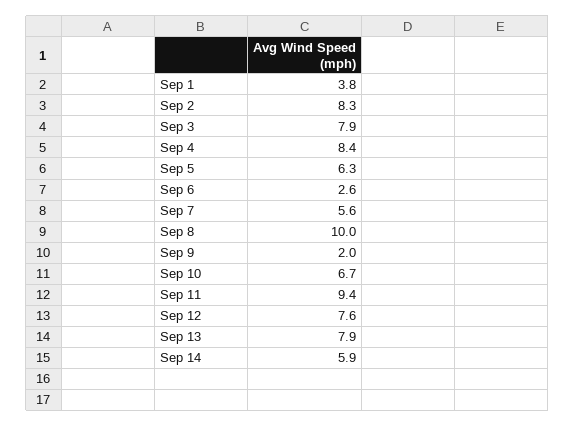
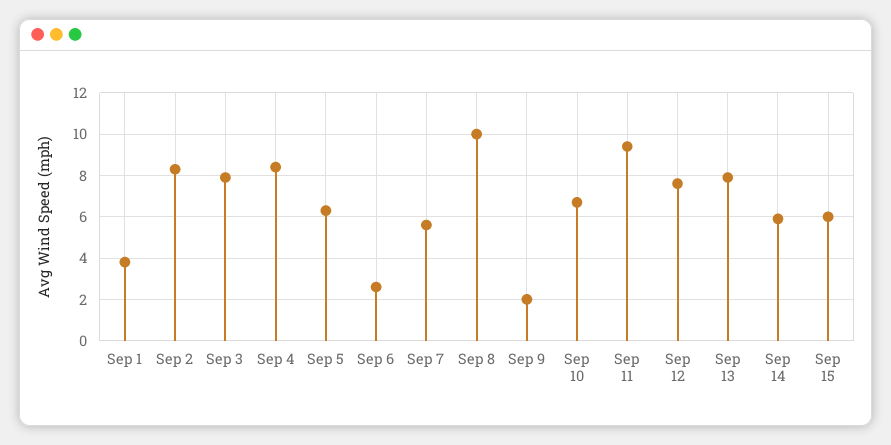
Sep 15: none -> 6

